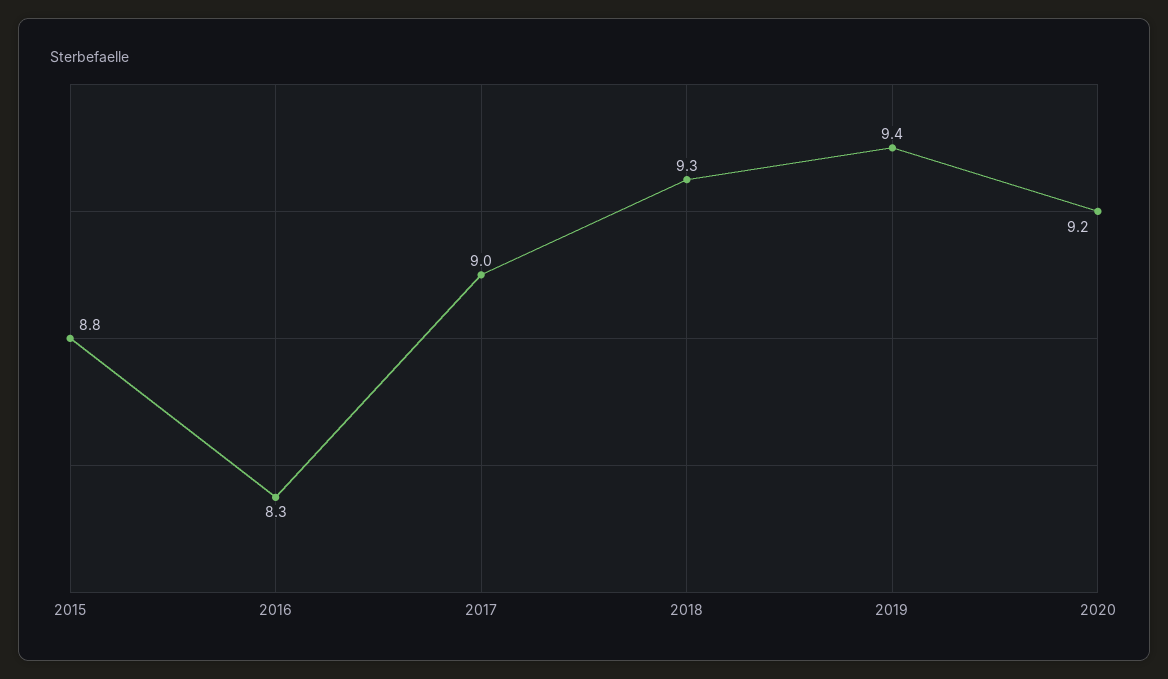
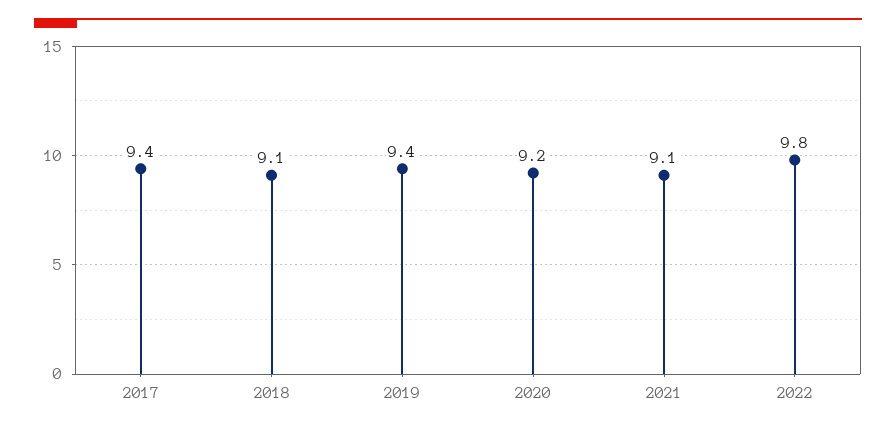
2015: 8.8 -> none
2016: 8.3 -> none
2017: 9 -> 9.4
2018: 9.3 -> 9.1
2021: none -> 9.1
2022: none -> 9.8

